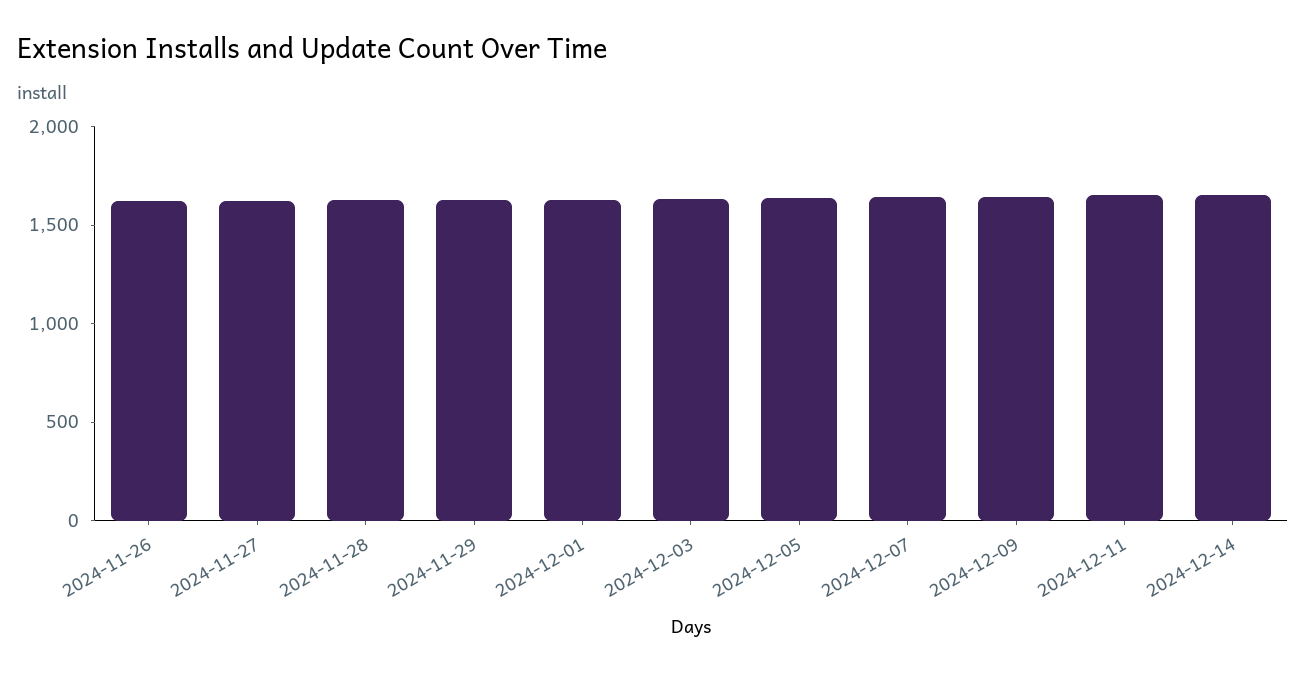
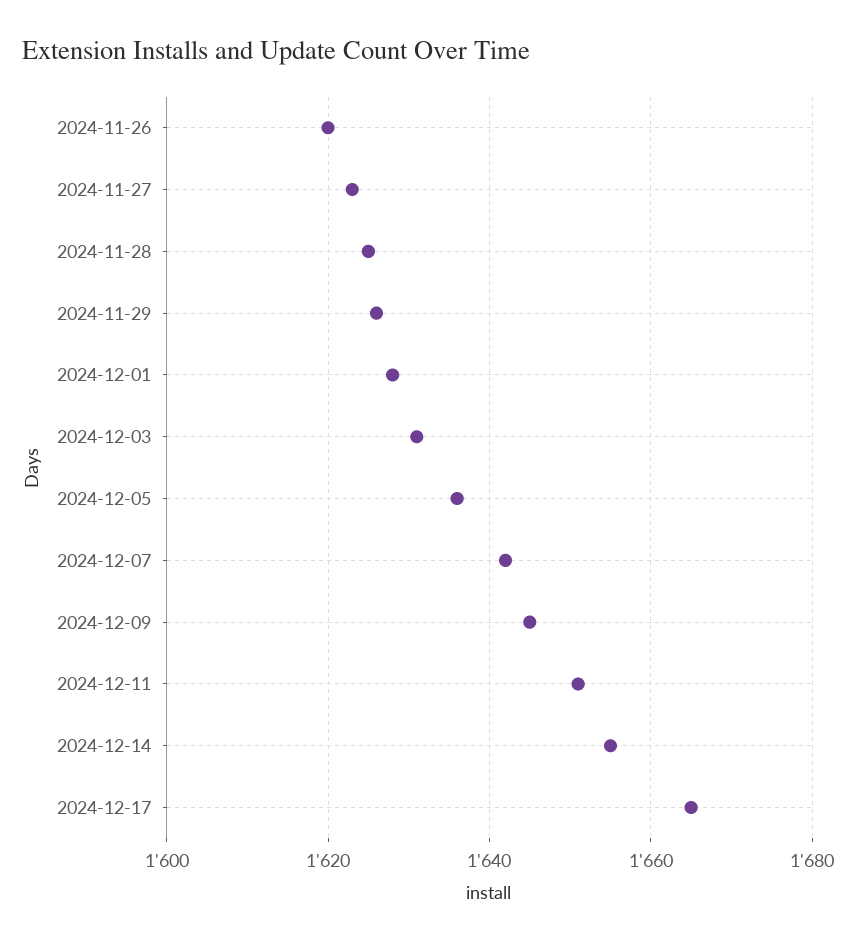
2024-12-17: none -> 1665

